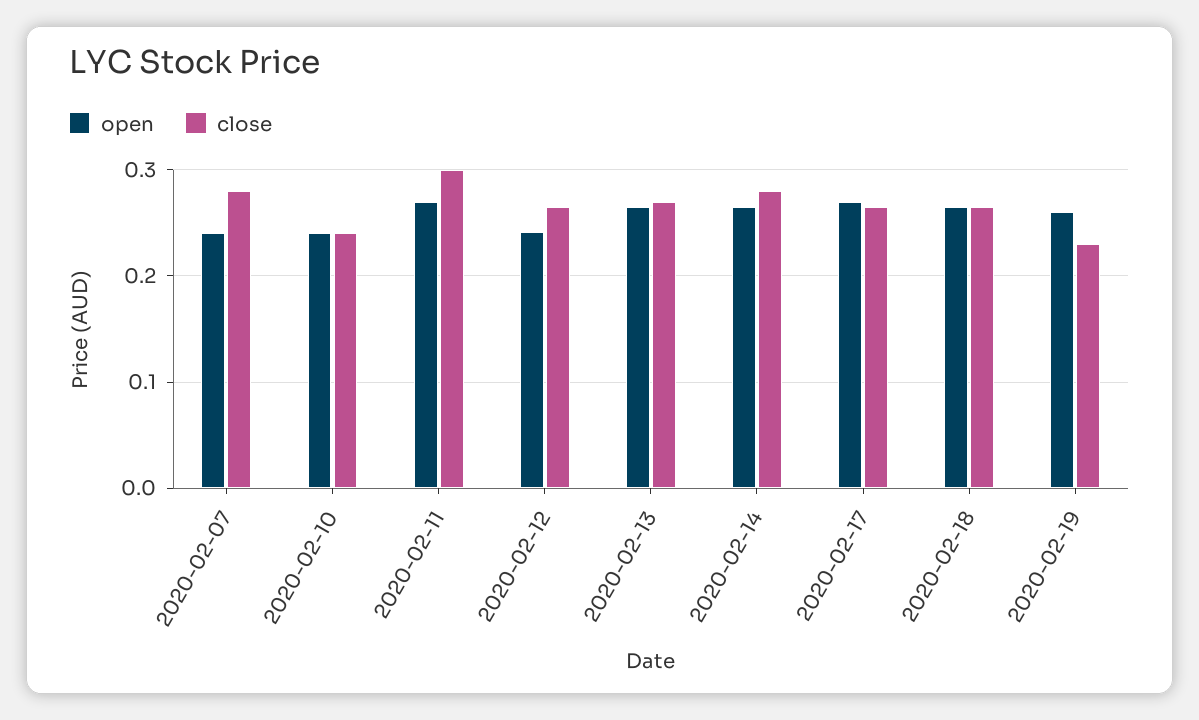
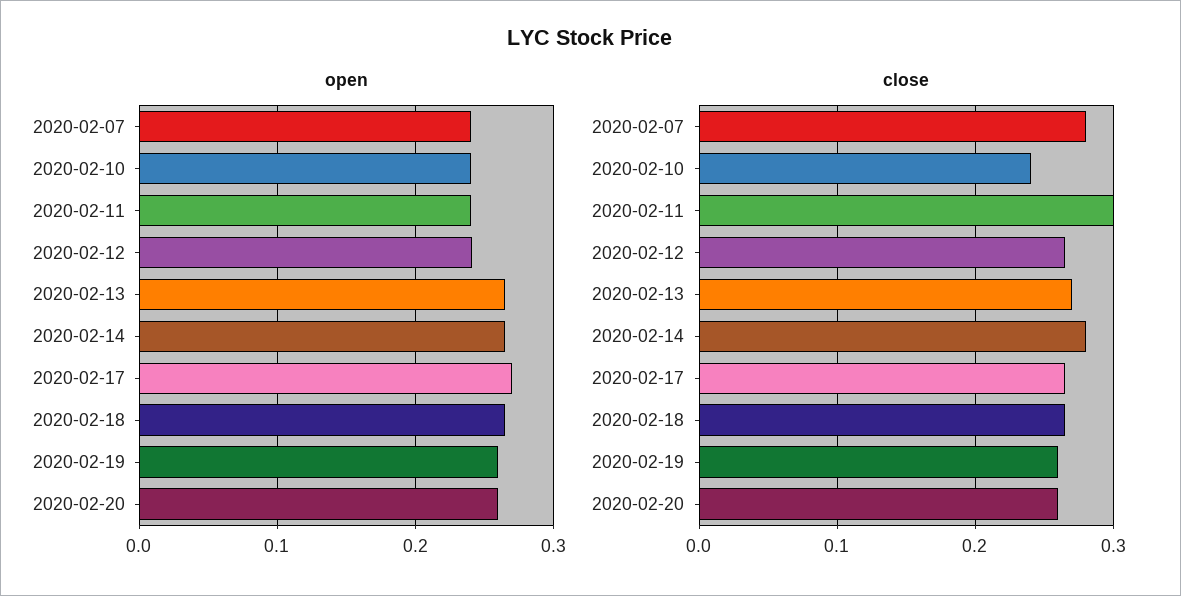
open, 2020-02-11: 0.27 -> 0.24
close, 2020-02-19: 0.23 -> 0.26
open, 2020-02-20: none -> 0.26
close, 2020-02-20: none -> 0.26

